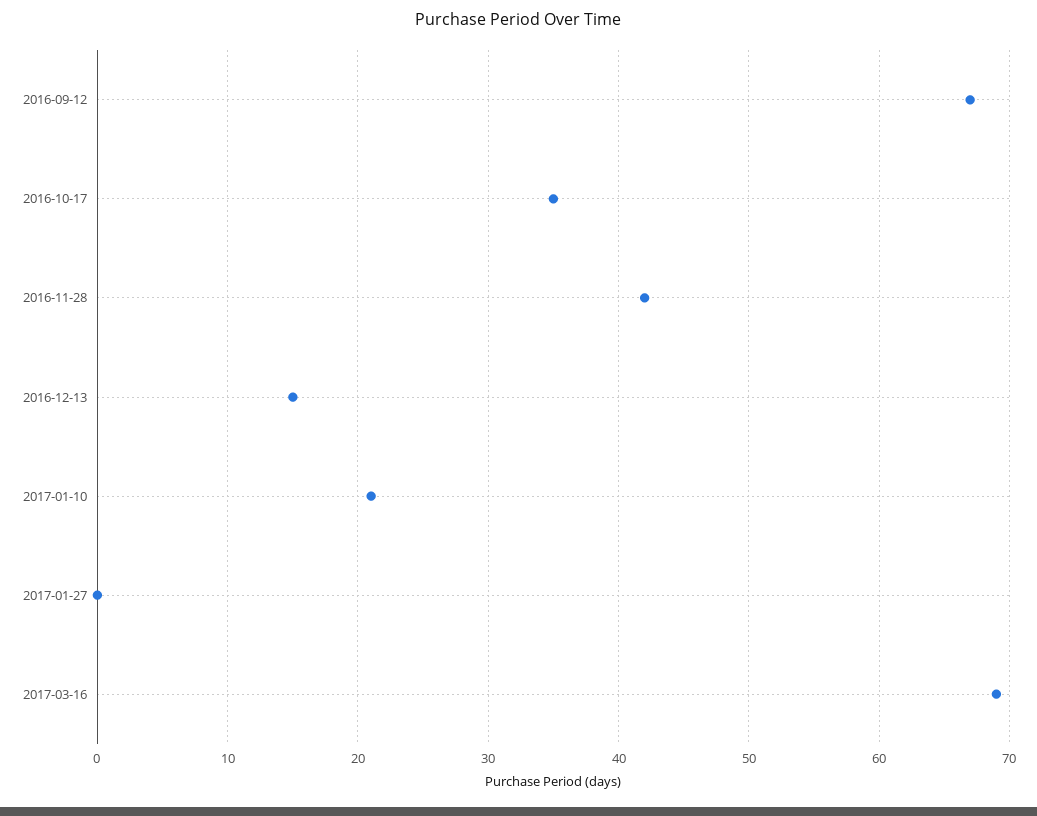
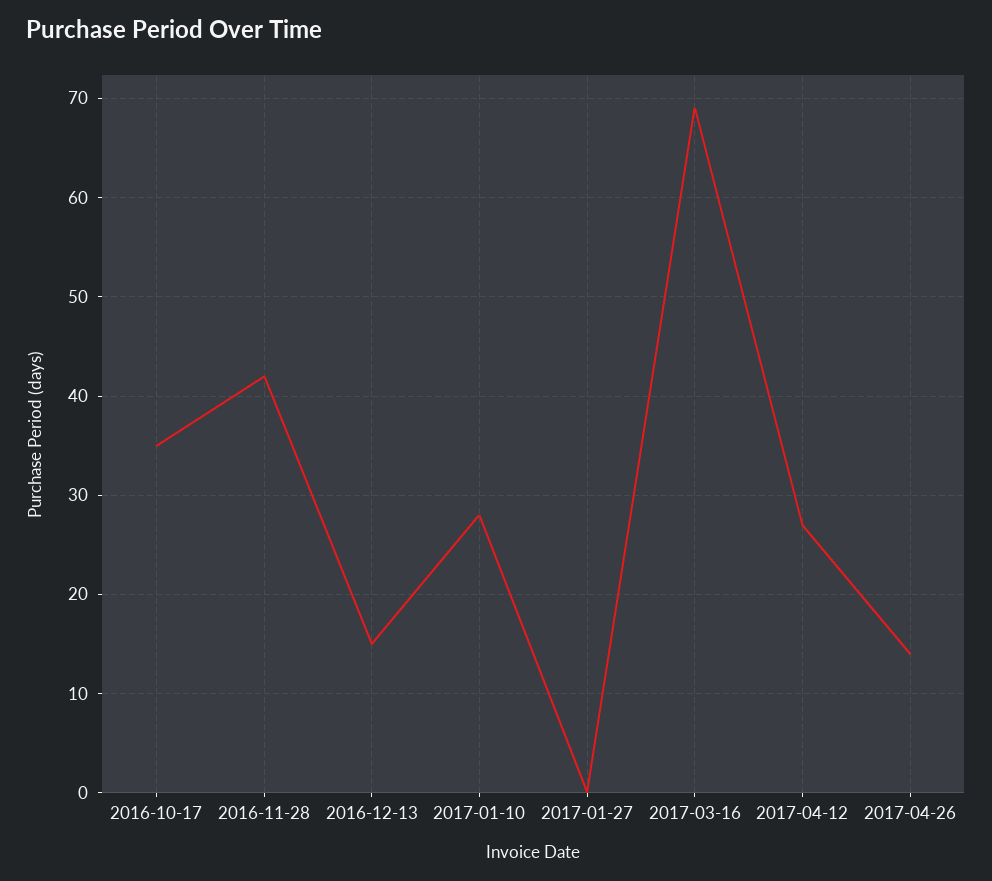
2016-09-12: 67 -> none
2017-01-10: 21 -> 28
2017-04-12: none -> 27
2017-04-26: none -> 14

